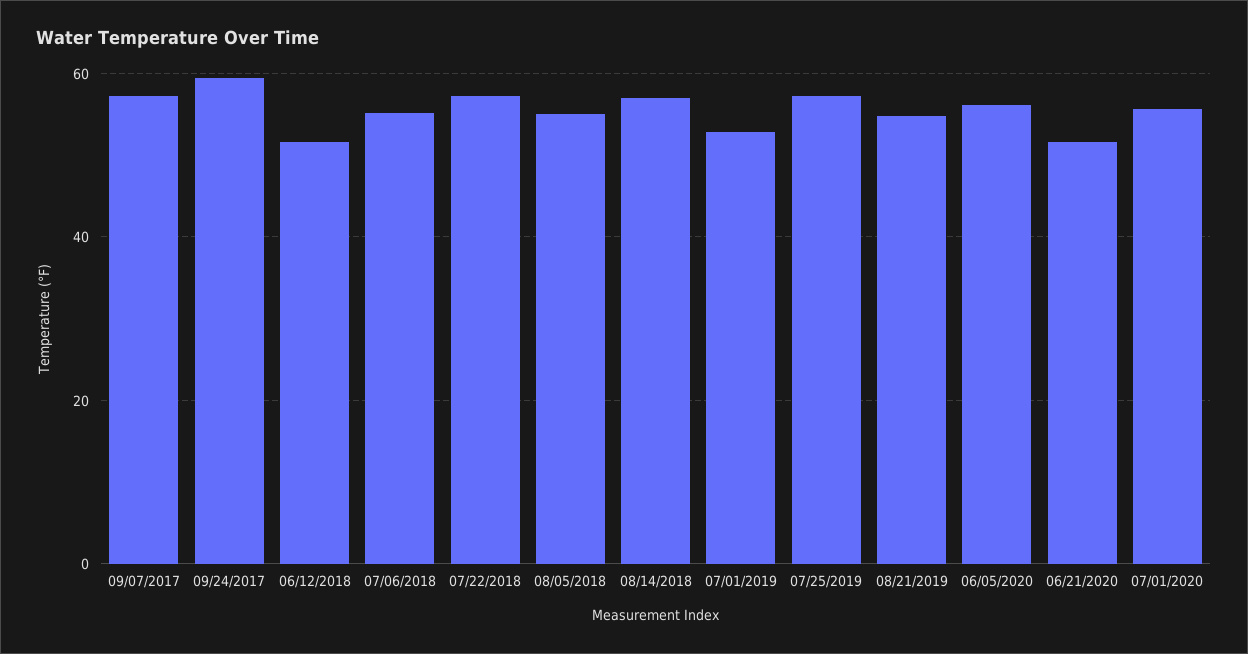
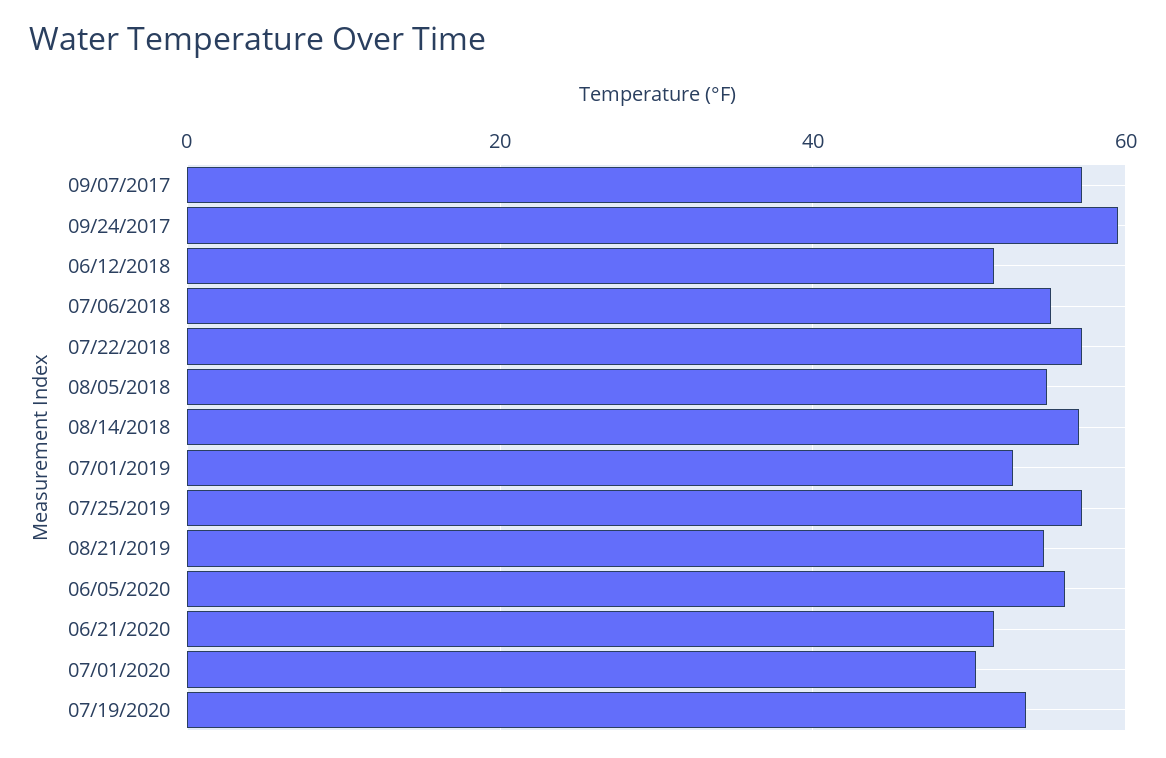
07/01/2020: 56 -> 50
07/19/2020: none -> 54

